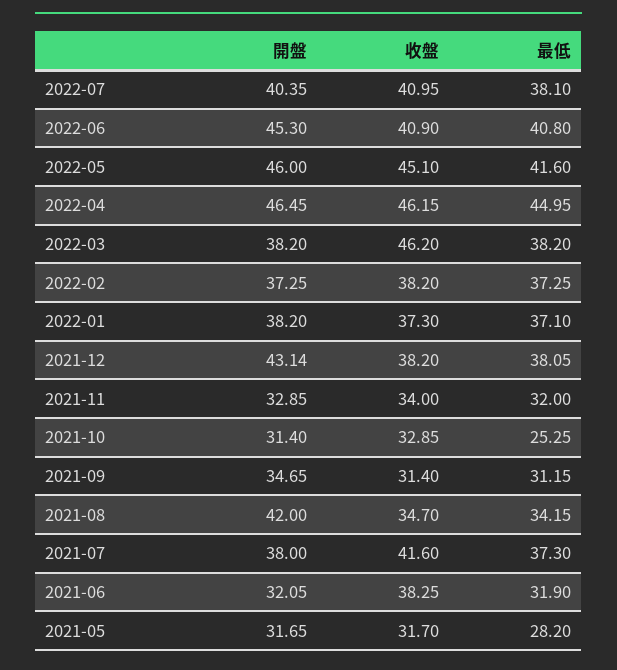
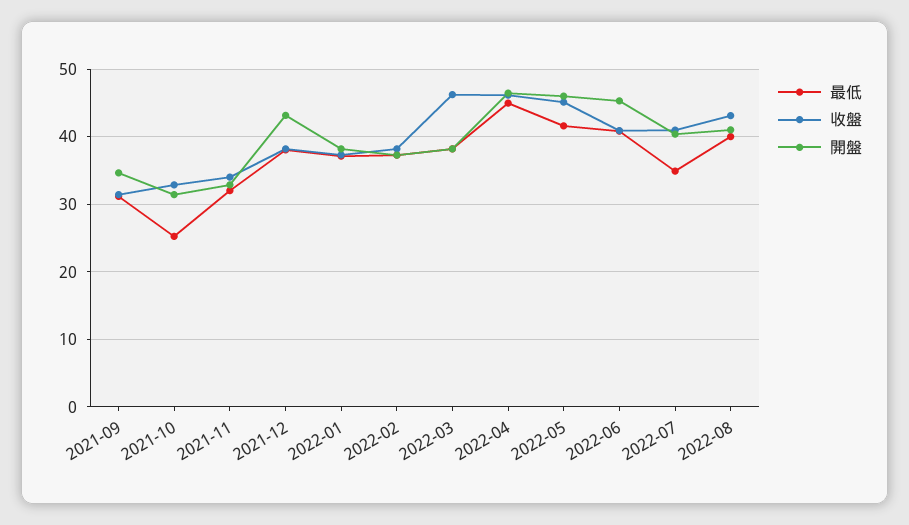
最低, 2022-07: 38.1 -> 35
開盤, 2021-08: 42 -> none
收盤, 2021-08: 34.7 -> none
最低, 2021-08: 34.15 -> none
開盤, 2021-07: 38 -> none
收盤, 2021-07: 41.6 -> none
最低, 2021-07: 37.3 -> none
開盤, 2021-06: 32.05 -> none
收盤, 2021-06: 38.25 -> none
最低, 2021-06: 31.9 -> none
開盤, 2021-05: 31.65 -> none
收盤, 2021-05: 31.7 -> none
最低, 2021-05: 28.2 -> none
最低, 2022-08: none -> 40
收盤, 2022-08: none -> 43
開盤, 2022-08: none -> 41

